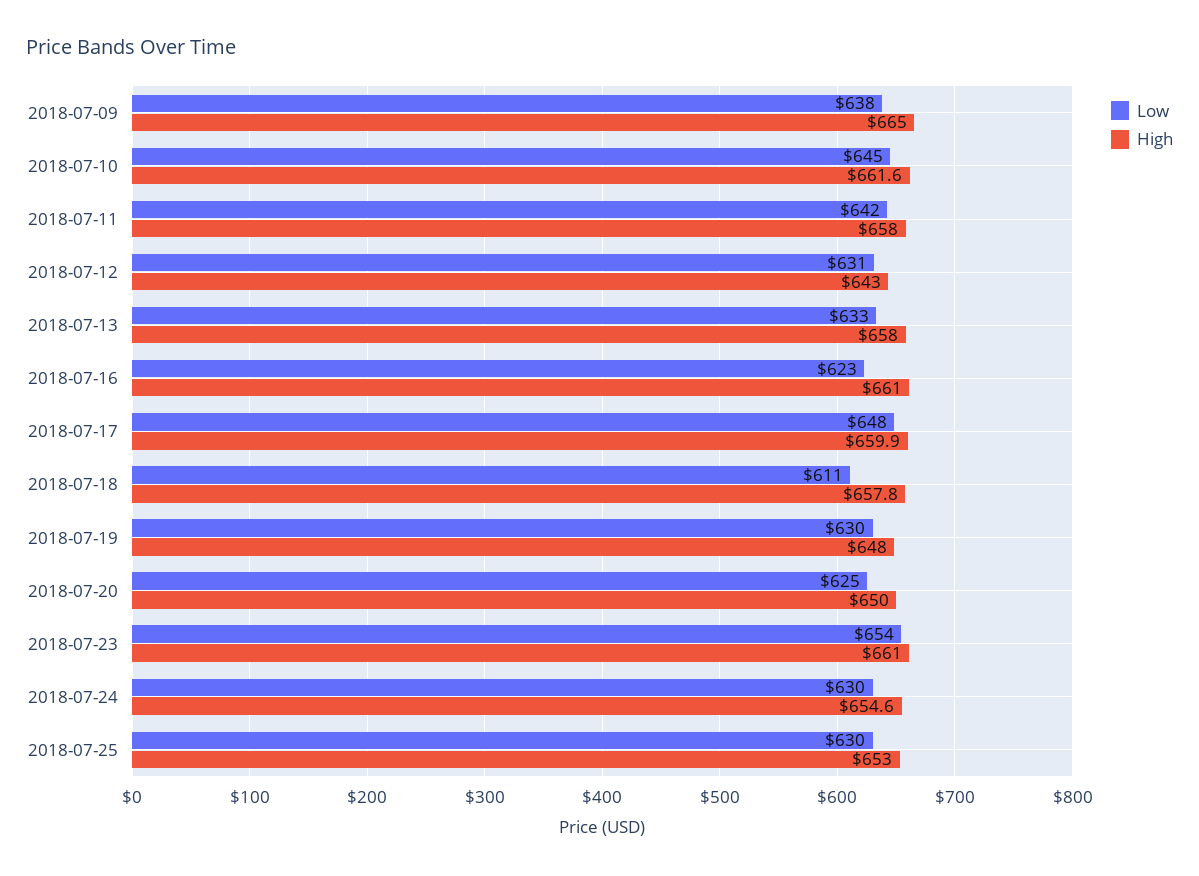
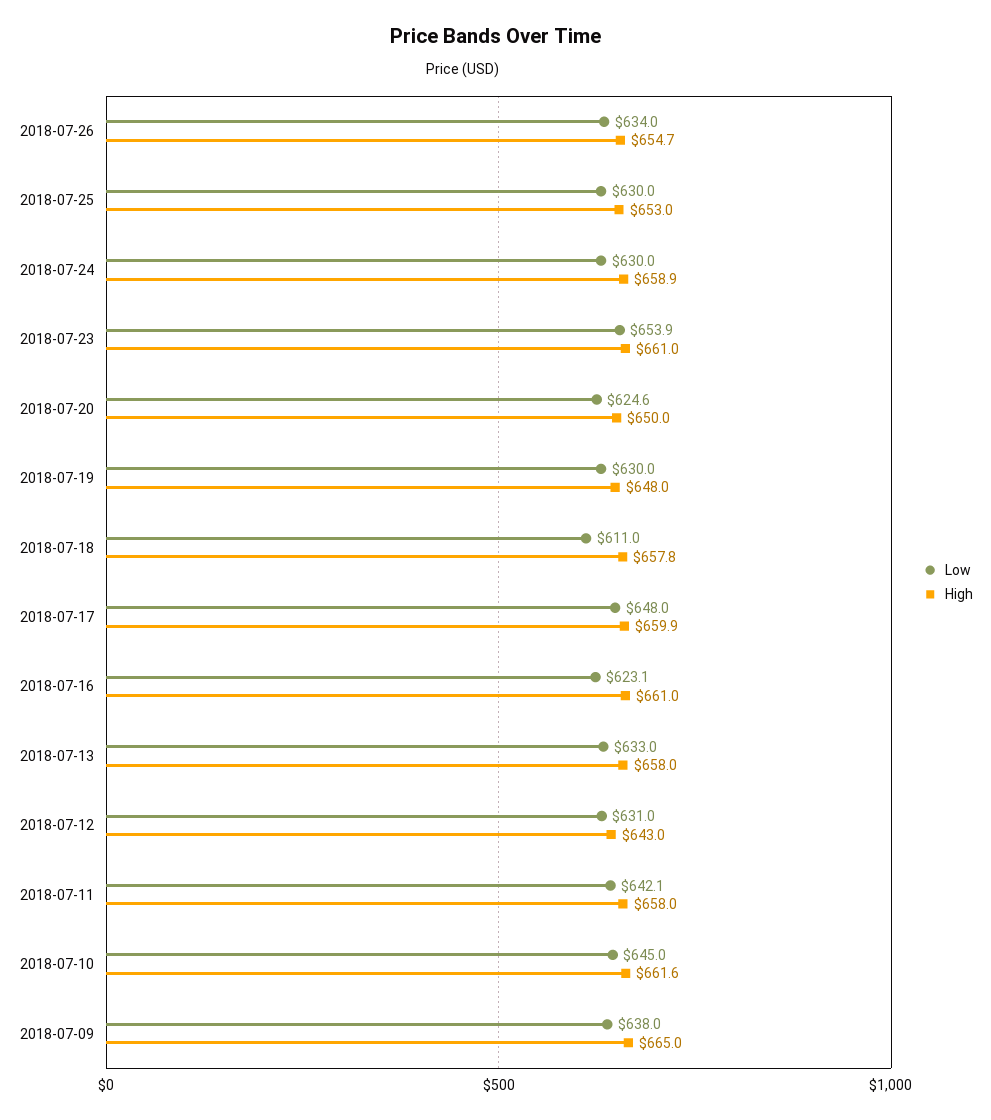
High, 2018-07-24: 654.6 -> 658.9
Low, 2018-07-26: none -> 634
High, 2018-07-26: none -> 654.7

